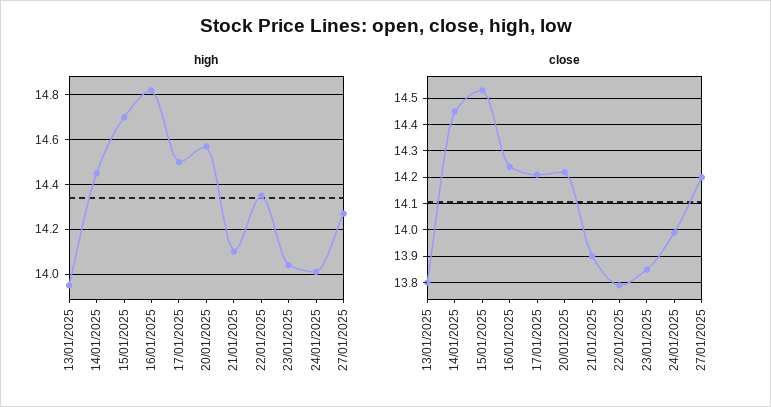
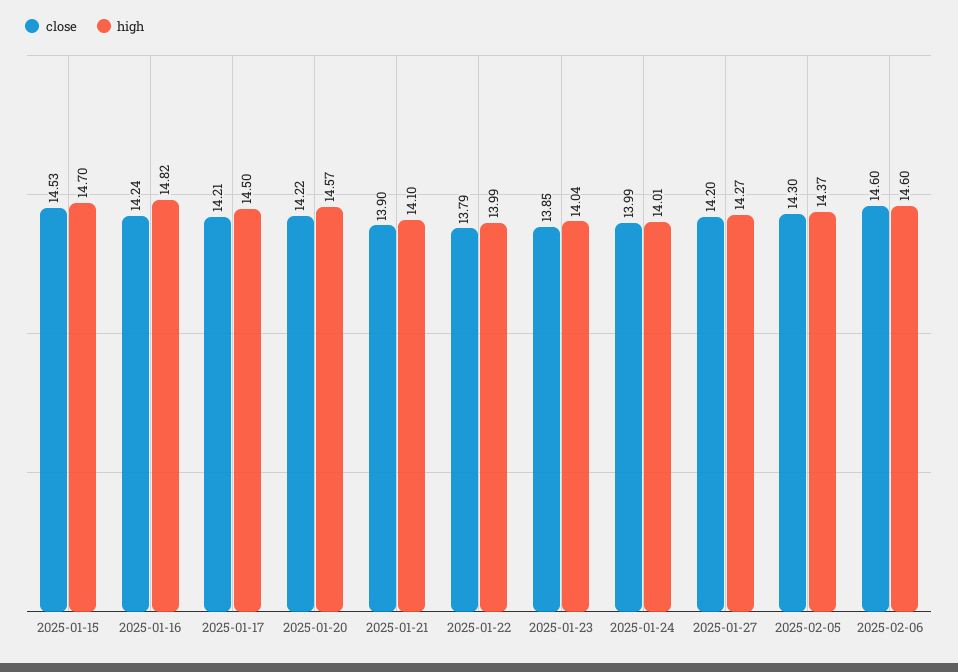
high, 13/01/2025: 13.95 -> none
high, 14/01/2025: 14.45 -> none
high, 22/01/2025: 14.35 -> 13.99
close, 13/01/2025: 13.8 -> none
close, 14/01/2025: 14.45 -> none
close, 2025-02-05: none -> 14.3
high, 2025-02-05: none -> 14.37
close, 2025-02-06: none -> 14.6
high, 2025-02-06: none -> 14.6

